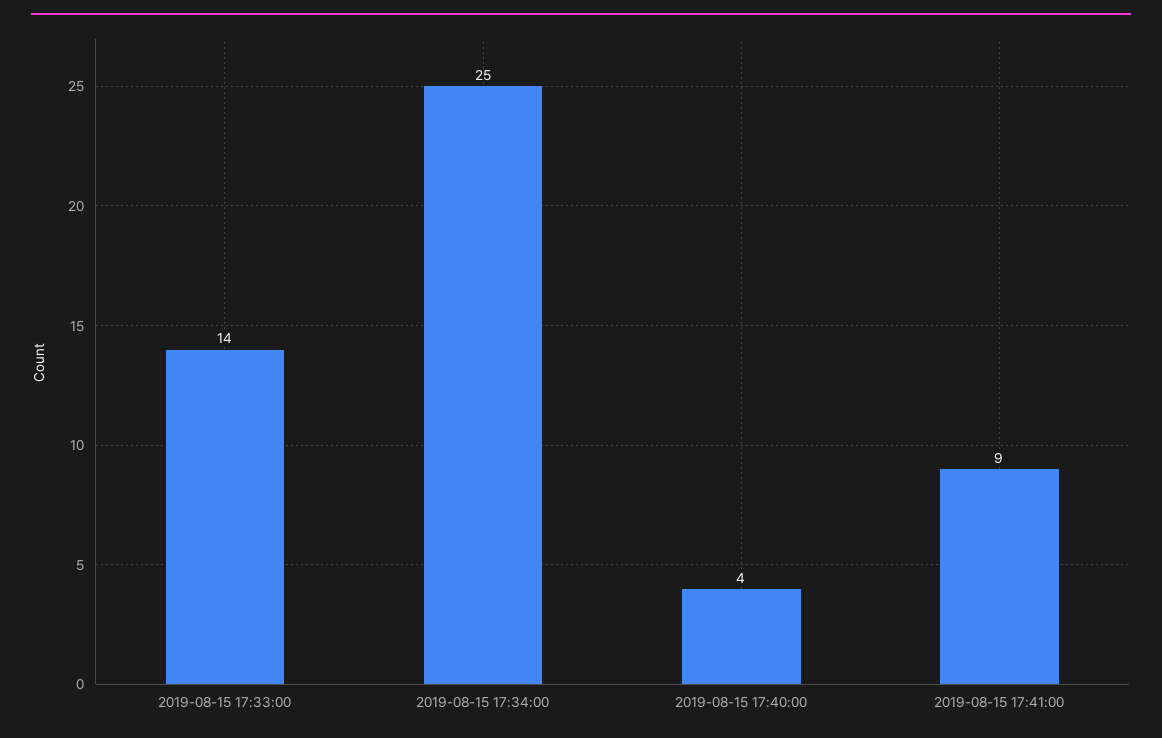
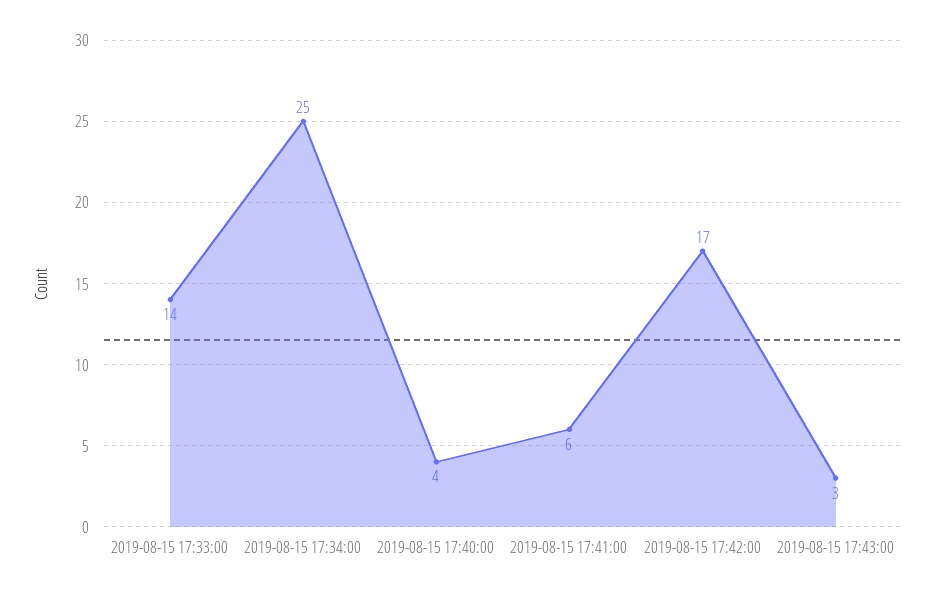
2019-08-15 17:41:00: 9 -> 6
2019-08-15 17:42:00: none -> 17
2019-08-15 17:43:00: none -> 3

